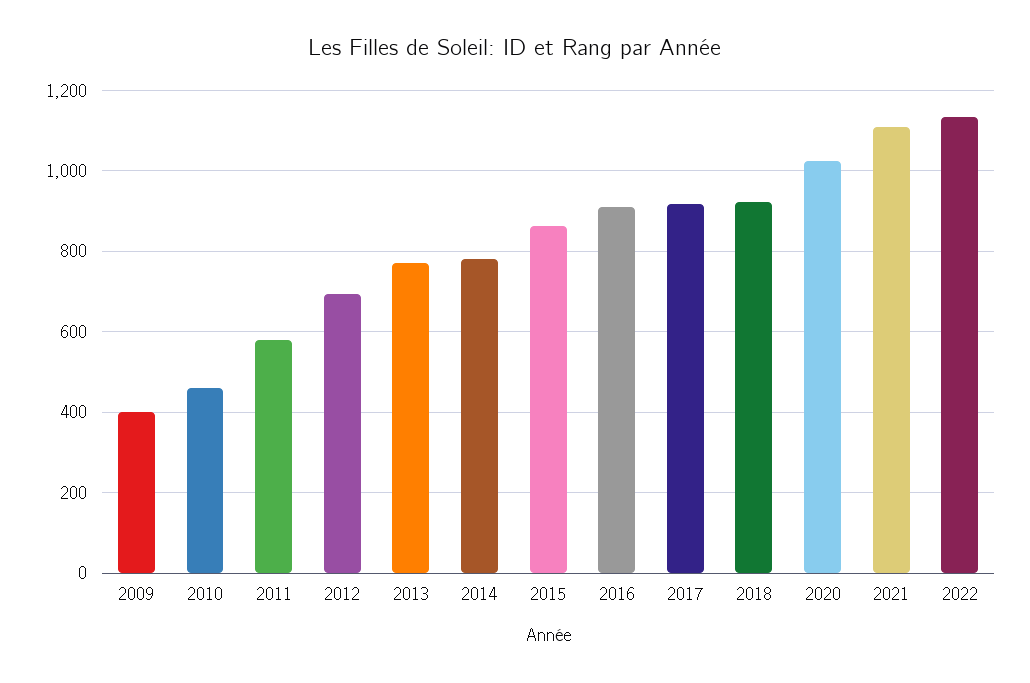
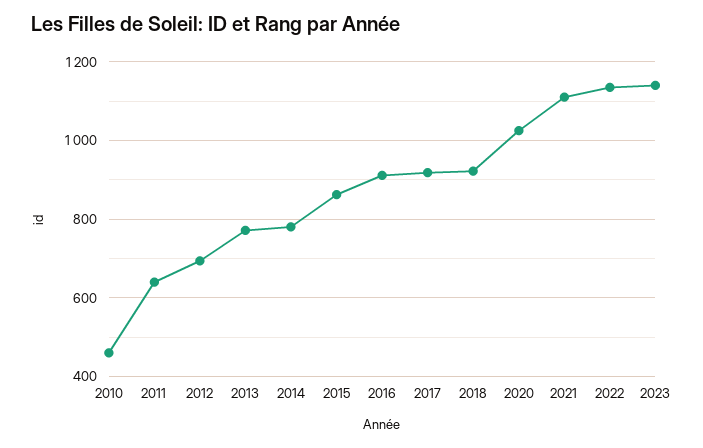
2009: 400 -> none
2011: 580 -> 640
2023: none -> 1140

